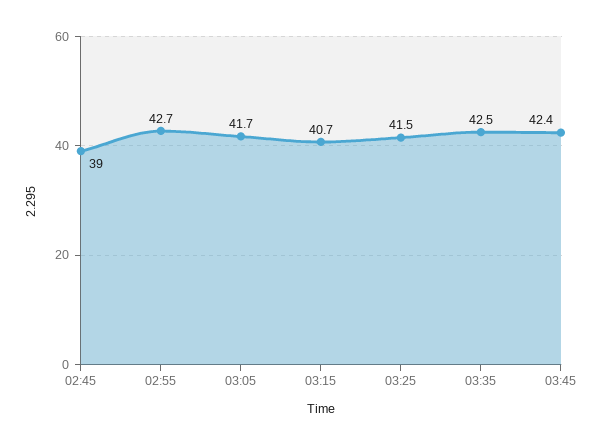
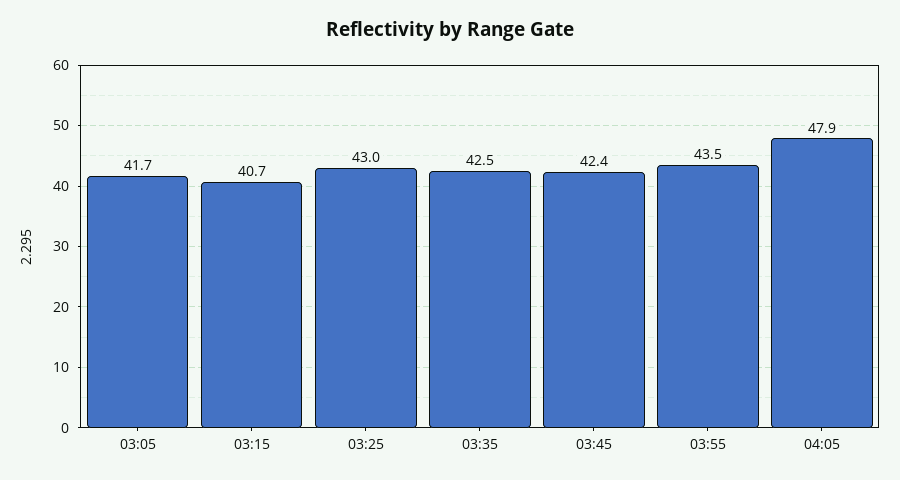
02:45: 39 -> none
02:55: 42.7 -> none
03:25: 41.5 -> 43
03:55: none -> 43.5
04:05: none -> 47.9

